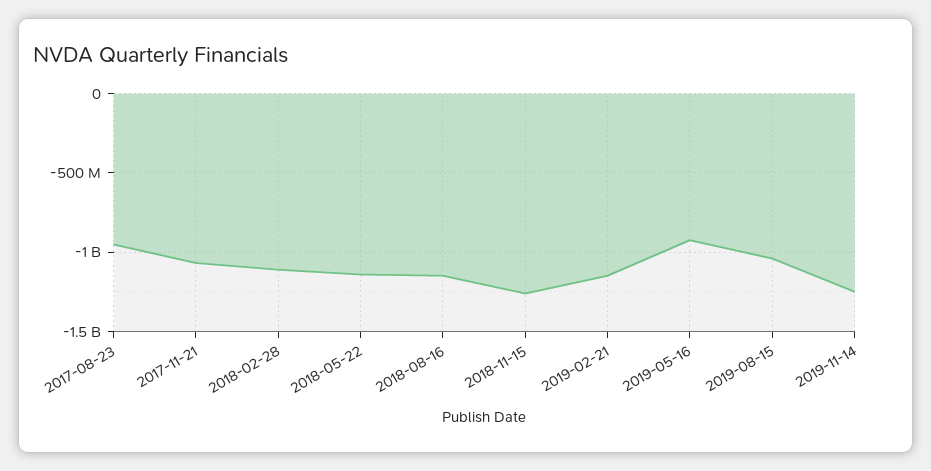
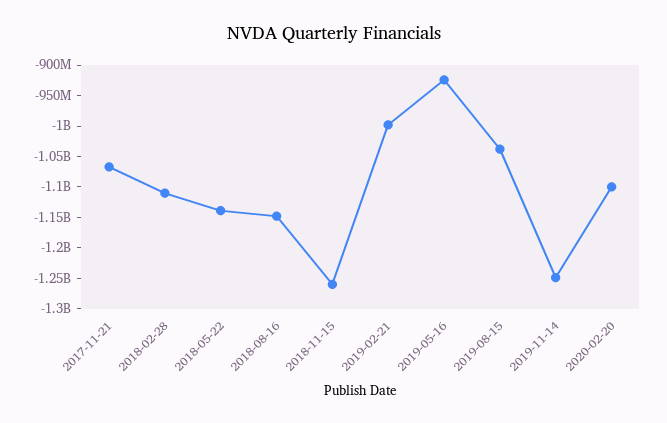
2017-08-23: -950000000 -> none
2019-02-21: -1150000000 -> -1000000000
2020-02-20: none -> -1100000000

